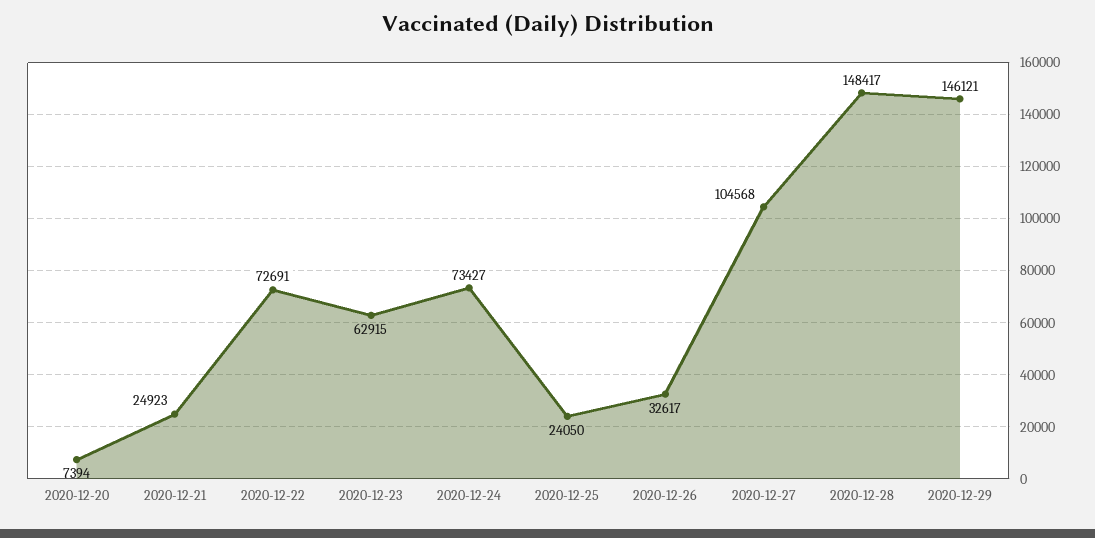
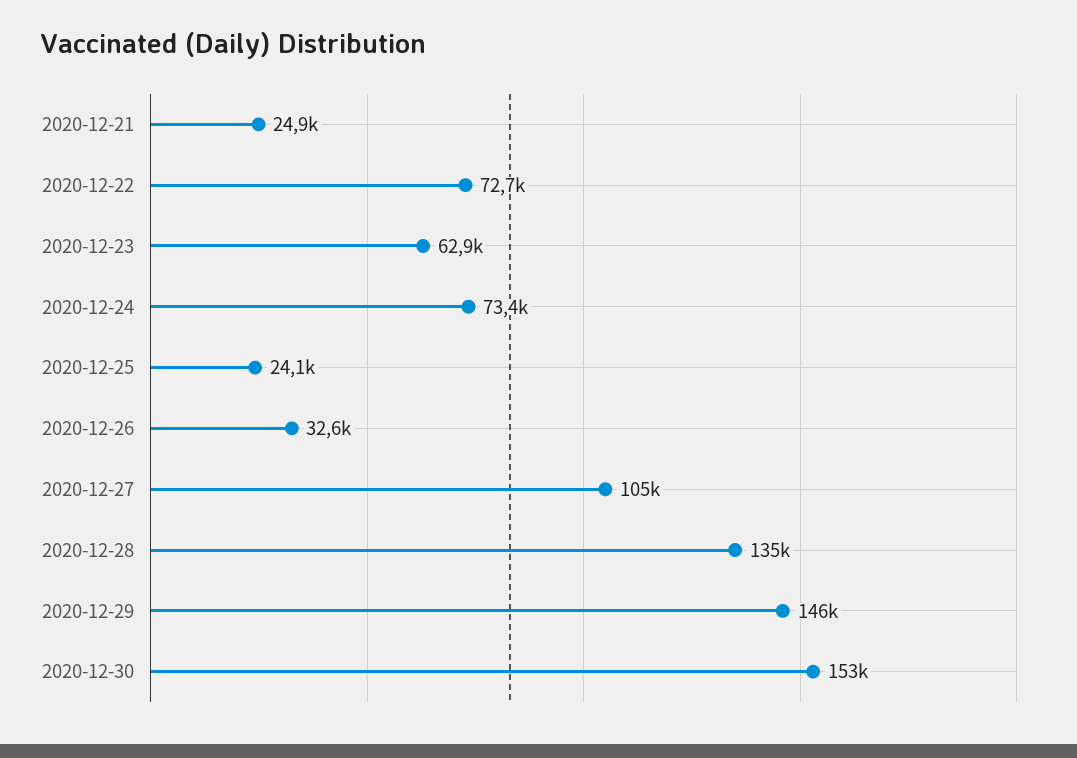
2020-12-20: 7394 -> none
2020-12-28: 148417 -> 135000
2020-12-30: none -> 153000

